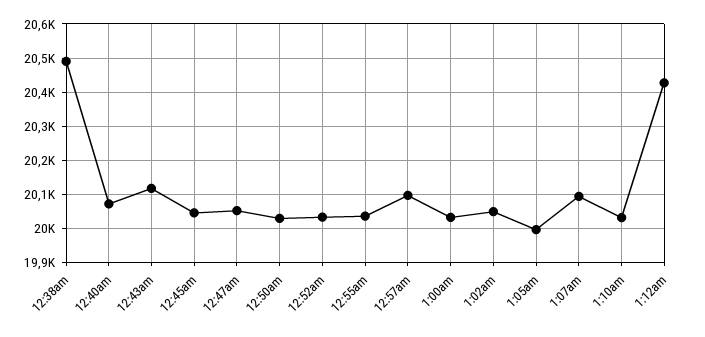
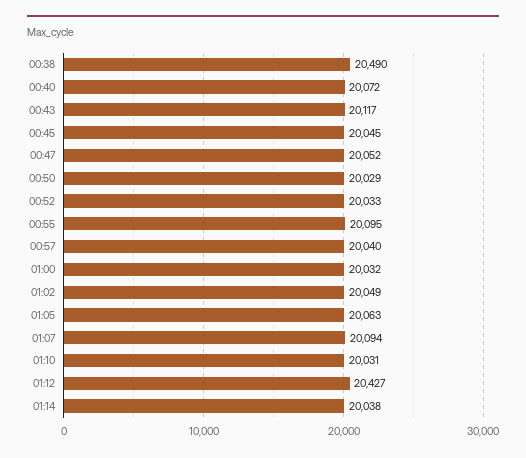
12:55am: 20040 -> 20095
12:57am: 20100 -> 20040
1:05am: 20000 -> 20063
01:14: none -> 20038

